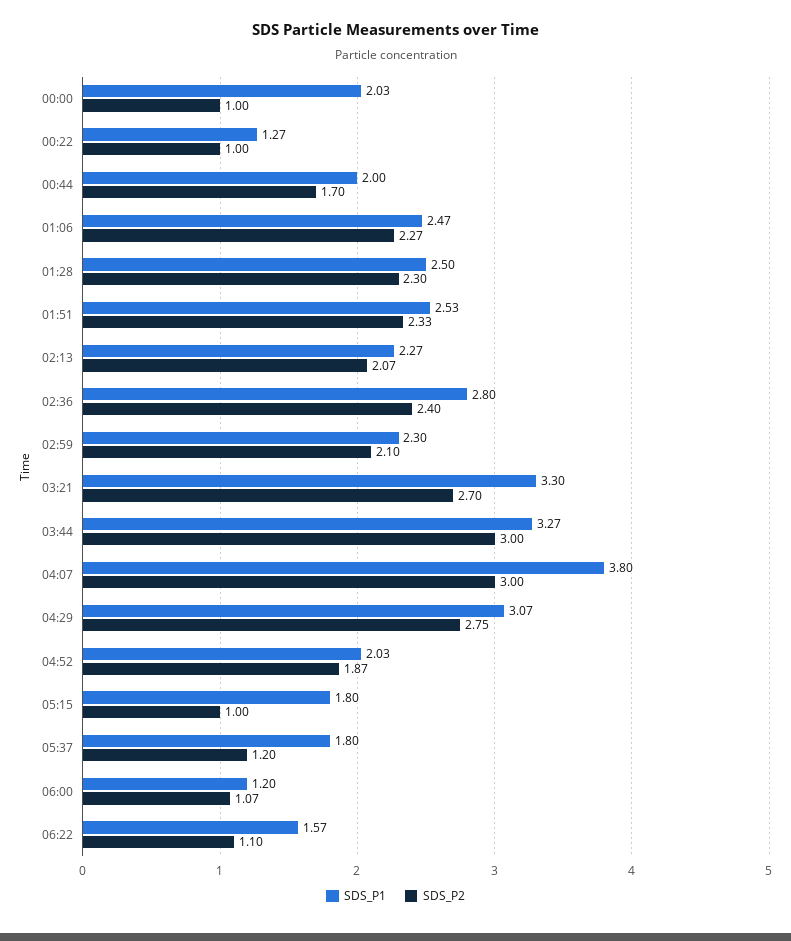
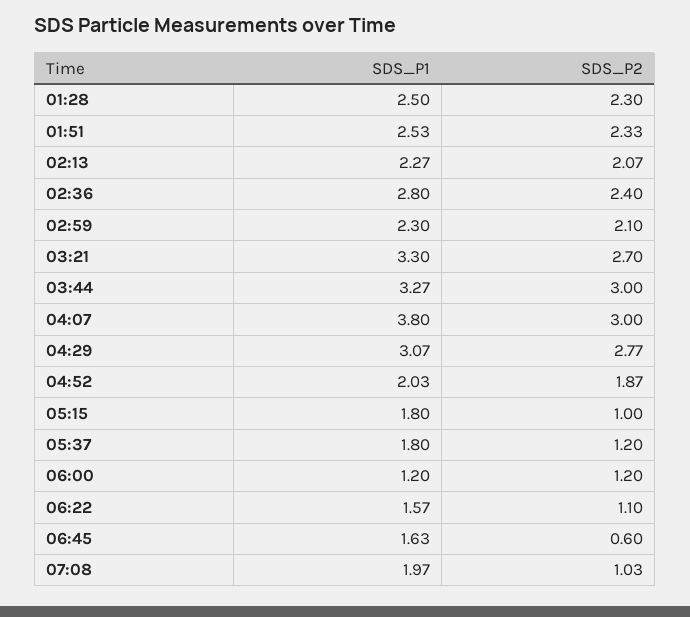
SDS_P1, 00:00: 2.03 -> none
SDS_P2, 00:00: 1 -> none
SDS_P1, 00:22: 1.27 -> none
SDS_P2, 00:22: 1 -> none
SDS_P1, 00:44: 2 -> none
SDS_P2, 00:44: 1.7 -> none
SDS_P1, 01:06: 2.47 -> none
SDS_P2, 01:06: 2.27 -> none
SDS_P2, 04:29: 2.75 -> 2.77
SDS_P2, 06:00: 1.07 -> 1.2
SDS_P1, 06:45: none -> 1.63
SDS_P2, 06:45: none -> 0.6
SDS_P1, 07:08: none -> 1.97
SDS_P2, 07:08: none -> 1.03

